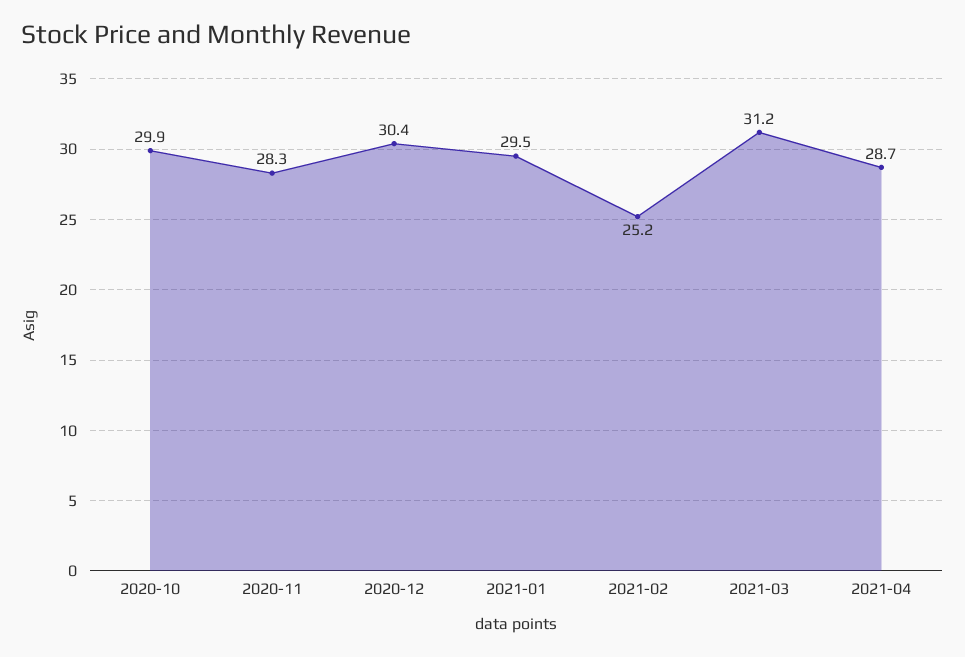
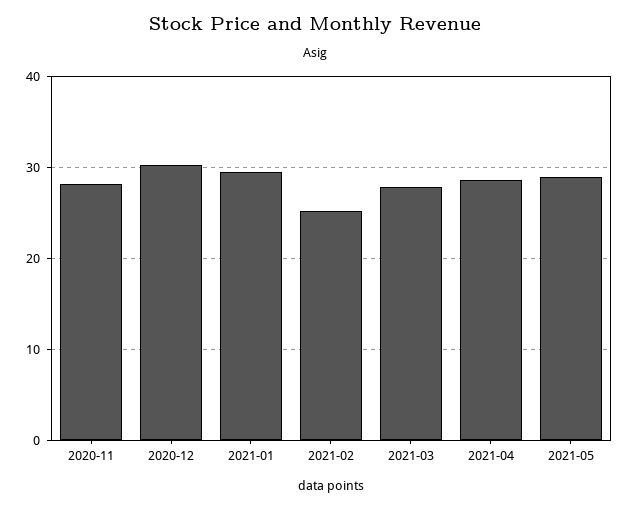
2020-10: 29.9 -> none
2021-03: 31.2 -> 28
2021-05: none -> 29

